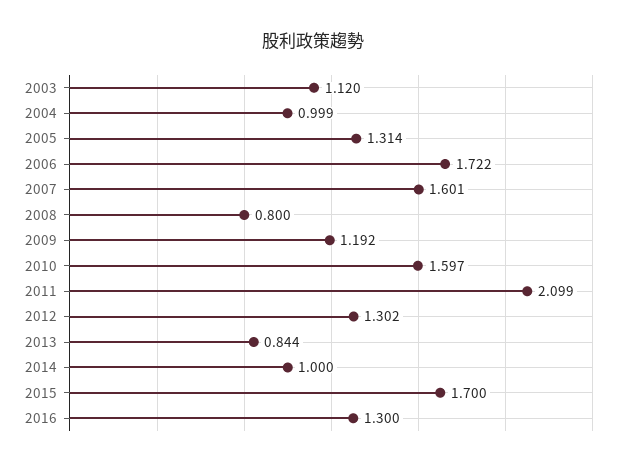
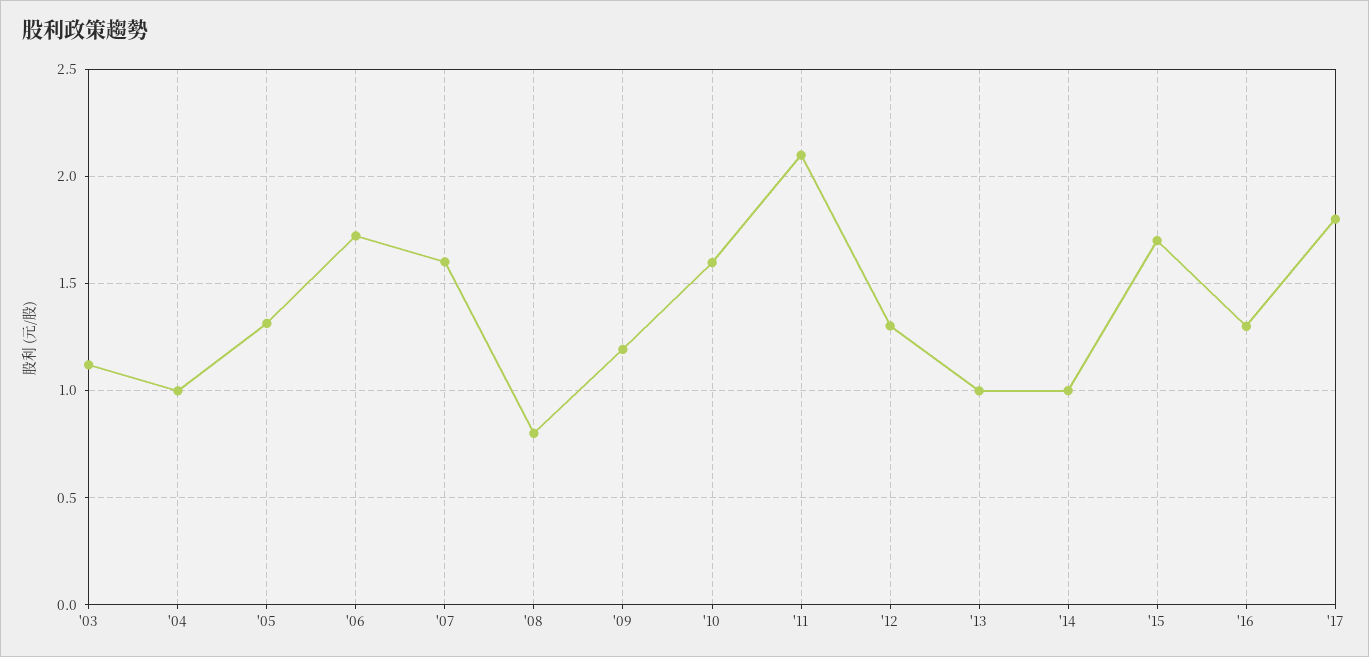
2013: 0.844 -> 1
'17: none -> 1.8

